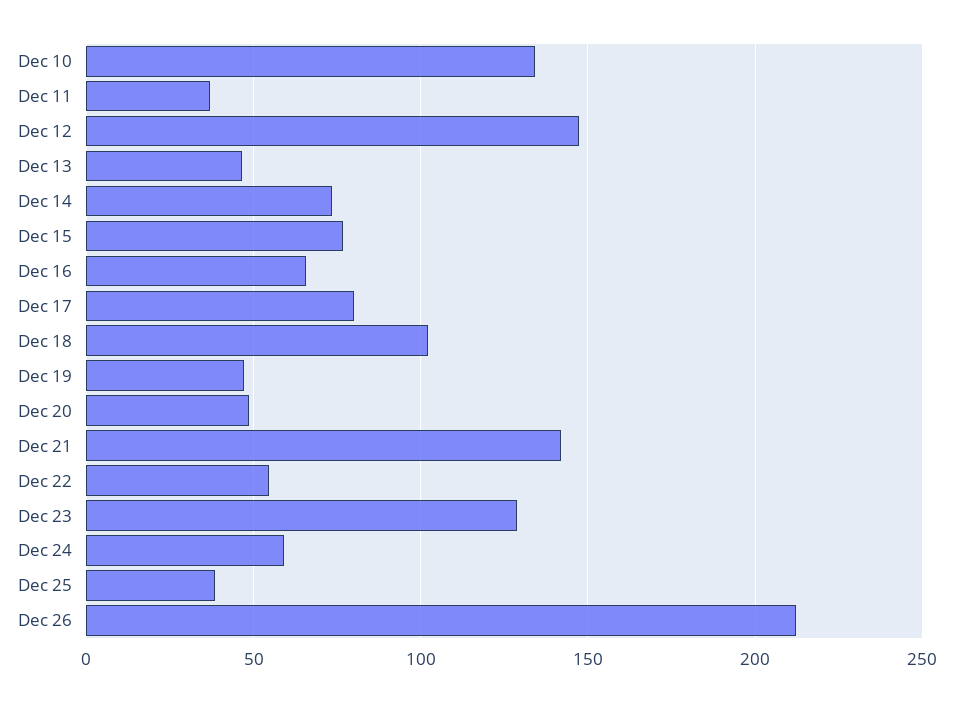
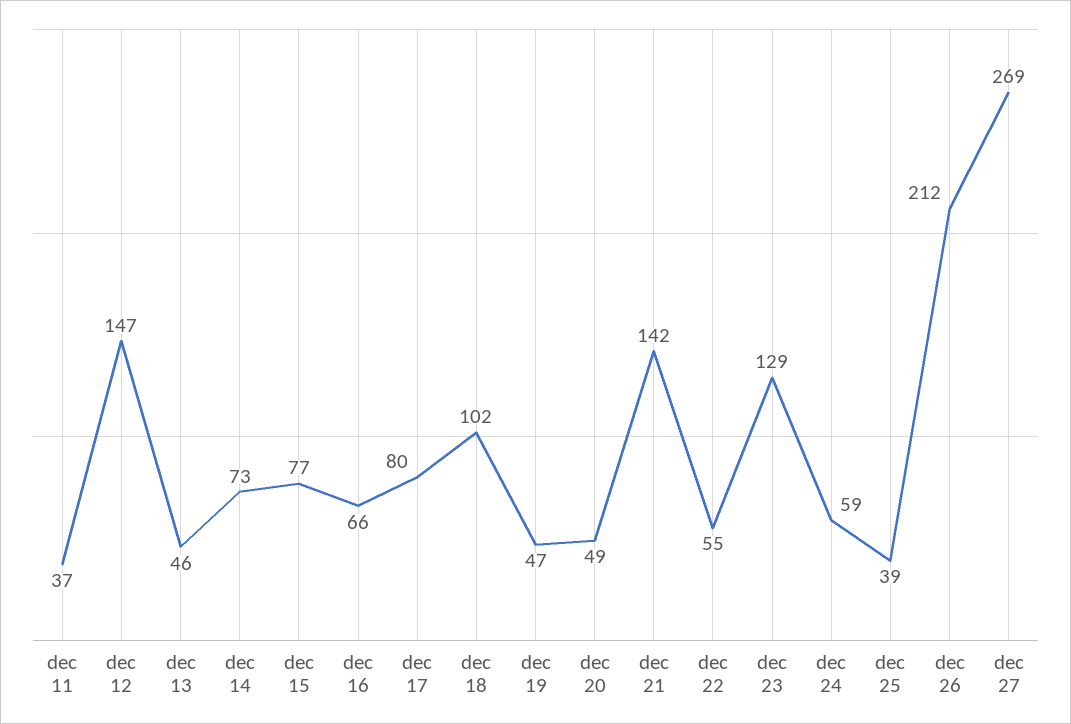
Dec 10: 135 -> none
dec 27: none -> 269

